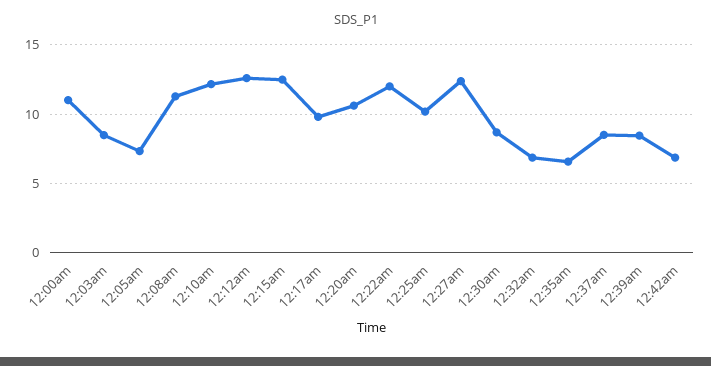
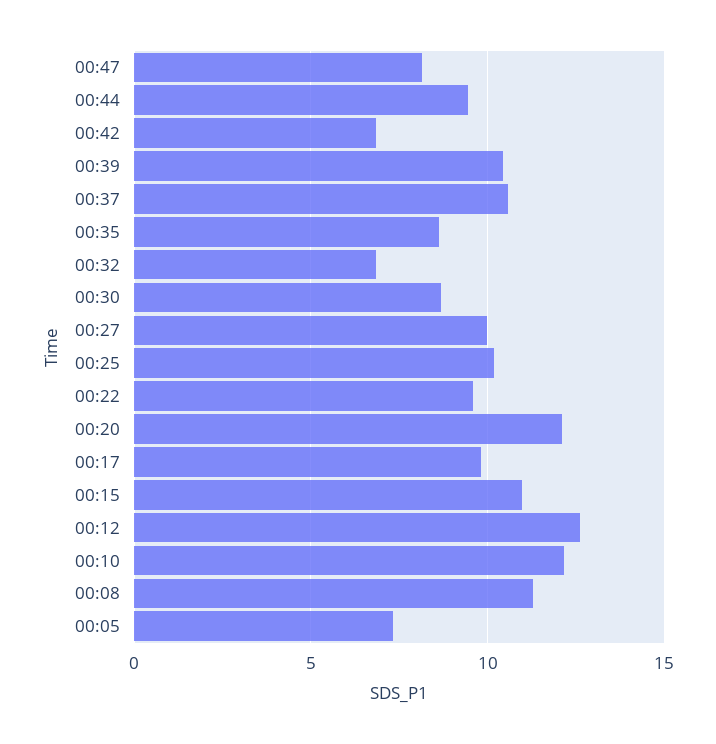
12:00am: 11 -> none
12:03am: 8.5 -> none
12:15am: 12.5 -> 11
12:20am: 10.5 -> 12
12:22am: 12 -> 9.5
12:27am: 12.5 -> 10
12:35am: 6.5 -> 8.5
12:37am: 8.5 -> 10.5
12:39am: 8.5 -> 10.5
00:47: none -> 8
00:44: none -> 9.5

